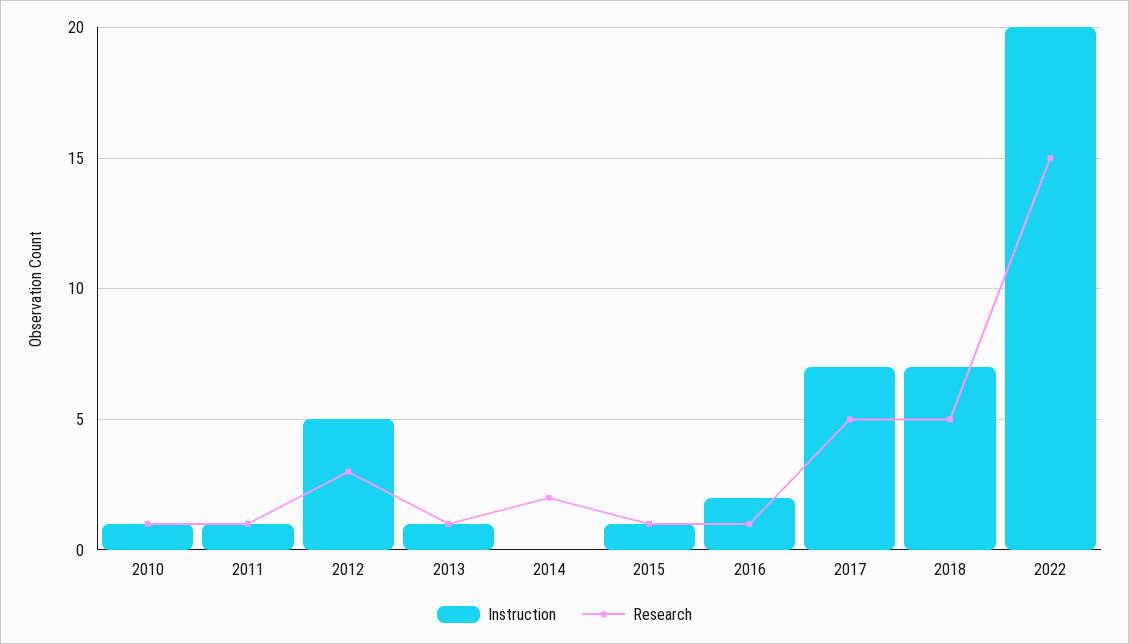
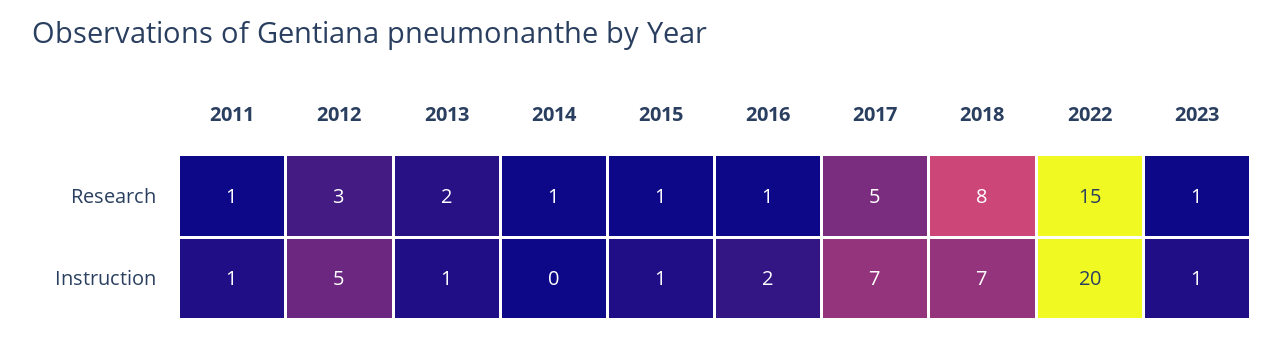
Instruction, 2010: 1 -> none
Research, 2010: 1 -> none
Research, 2013: 1 -> 2
Research, 2014: 2 -> 1
Research, 2018: 5 -> 8
Research, 2023: none -> 1
Instruction, 2023: none -> 1

